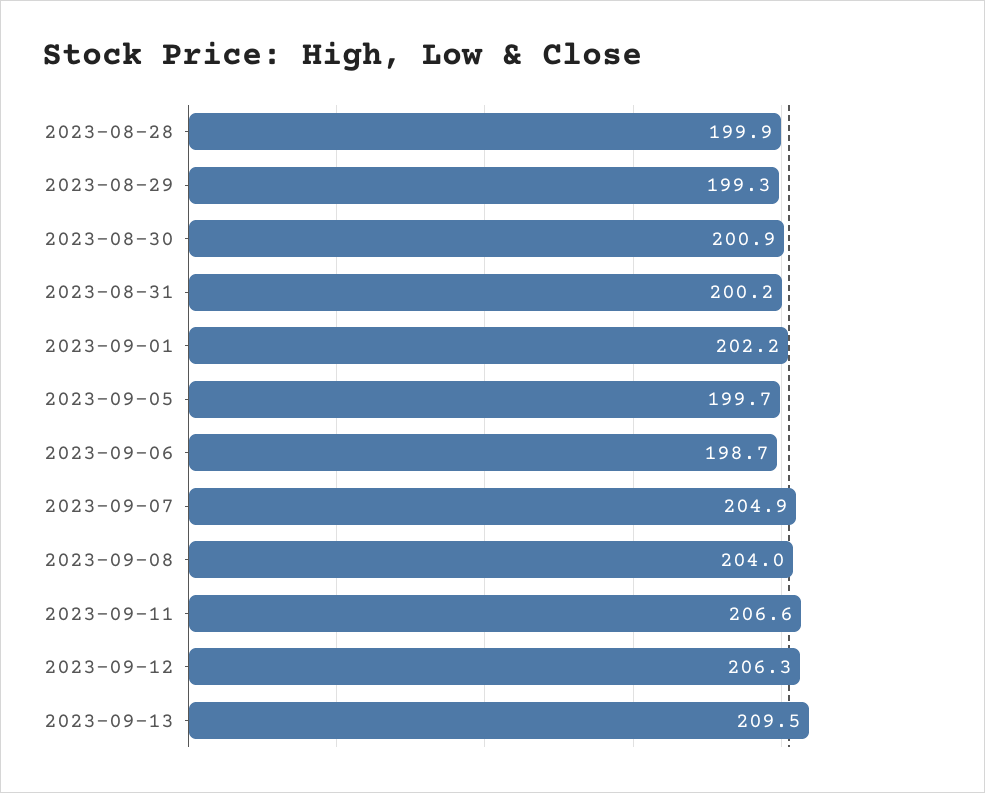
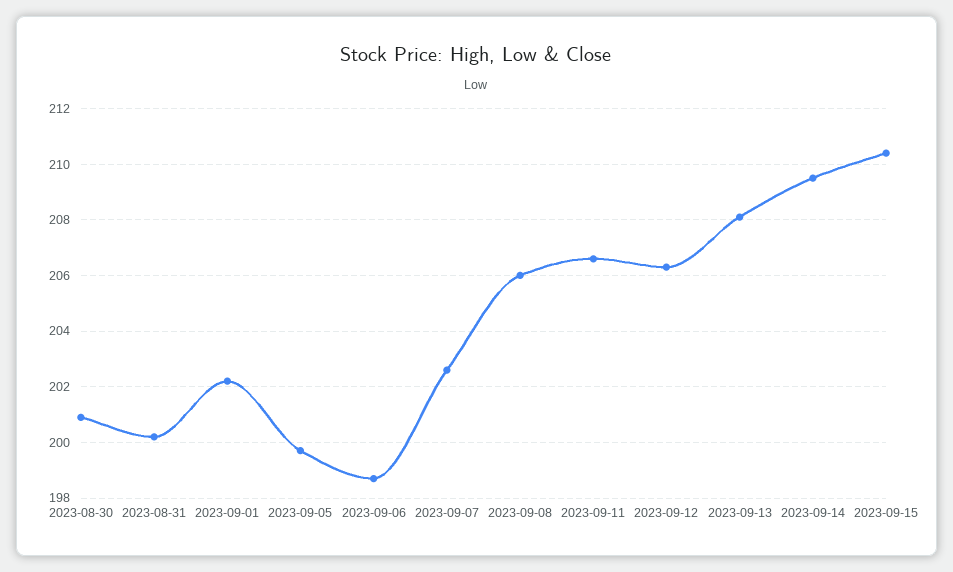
2023-08-28: 199.9 -> none
2023-08-29: 199.3 -> none
2023-09-07: 204.9 -> 202.5
2023-09-08: 204 -> 206
2023-09-13: 209.5 -> 208
2023-09-14: none -> 209.5
2023-09-15: none -> 210.5

